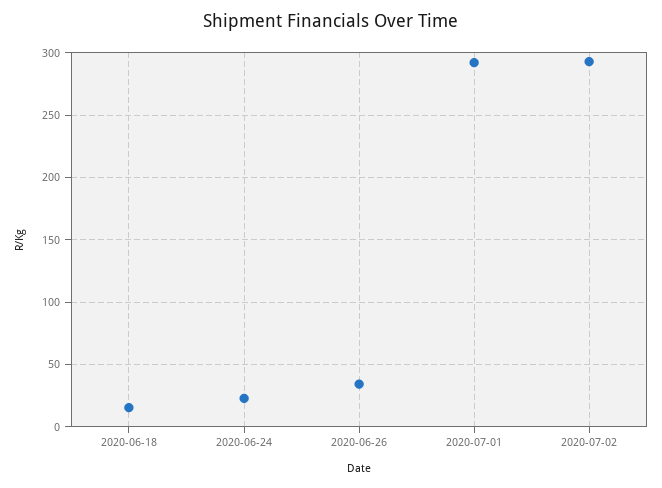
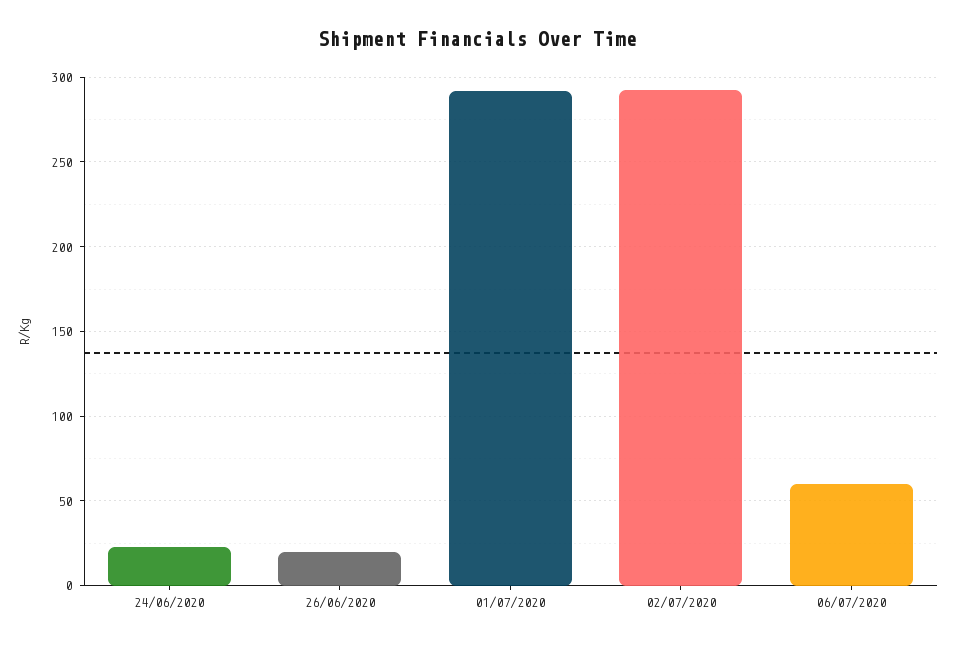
2020-06-18: 15 -> none
2020-06-26: 35 -> 20
06/07/2020: none -> 60

